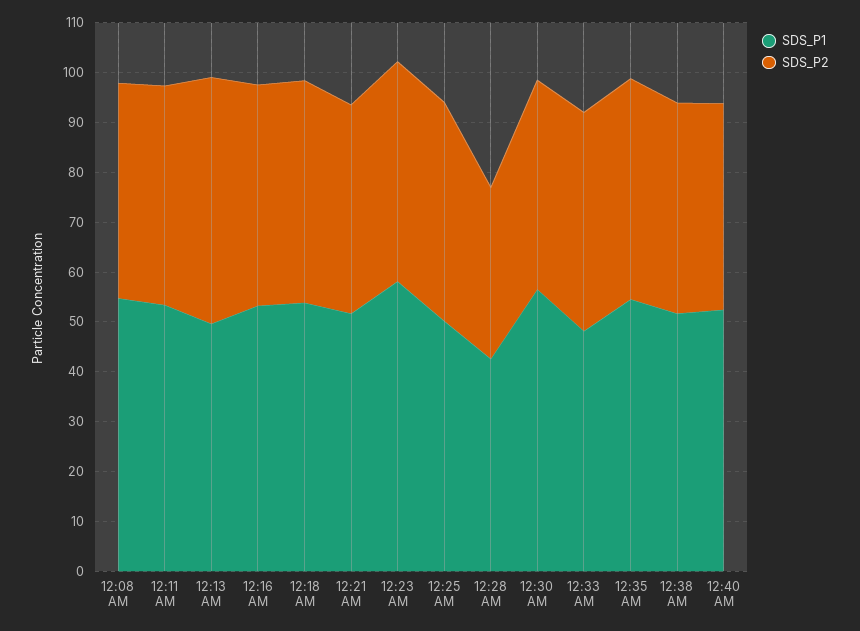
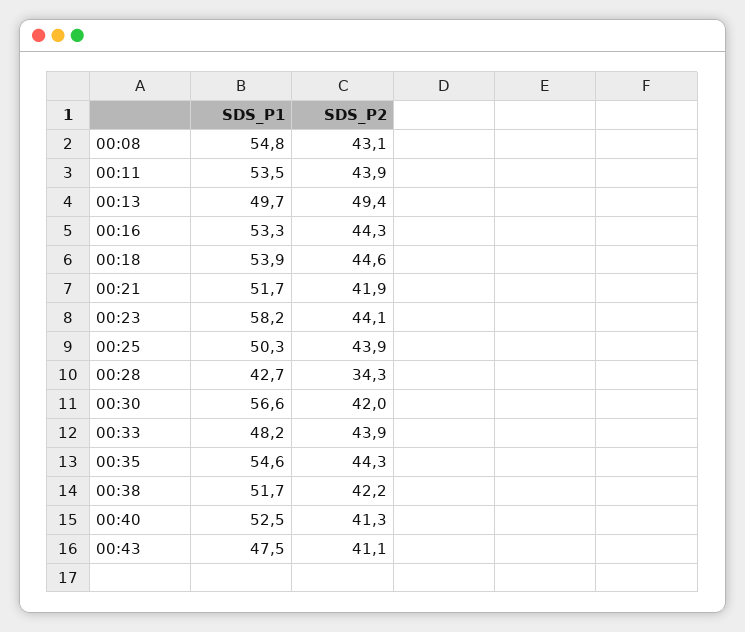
SDS_P1, 00:43: none -> 47.5
SDS_P2, 00:43: none -> 41.1

